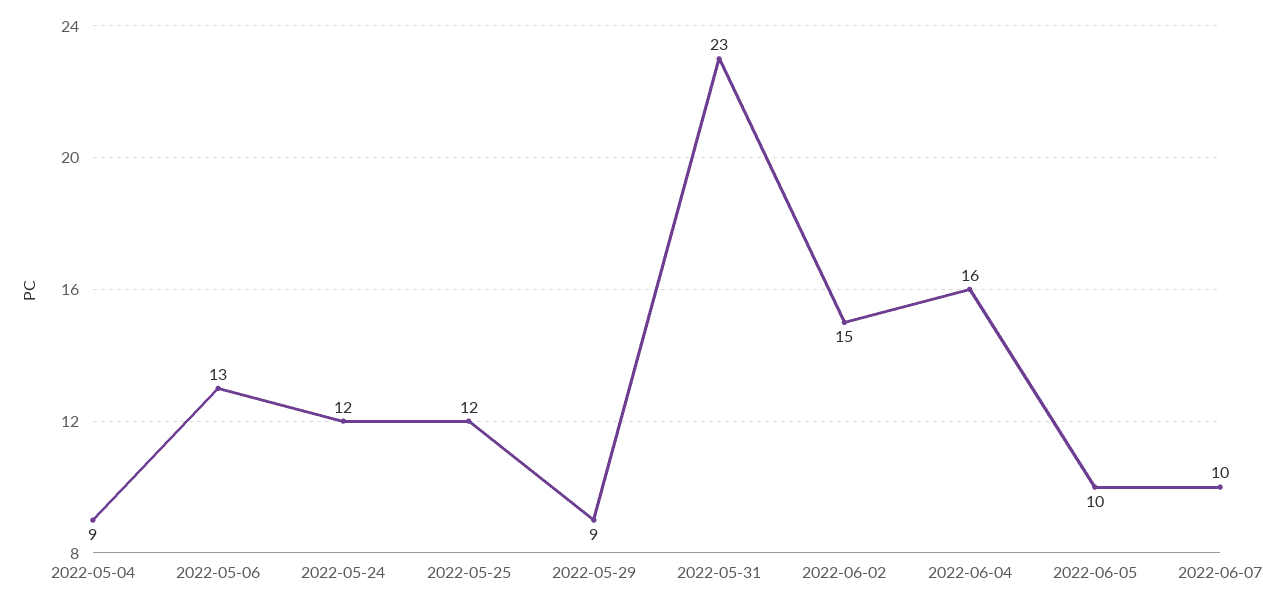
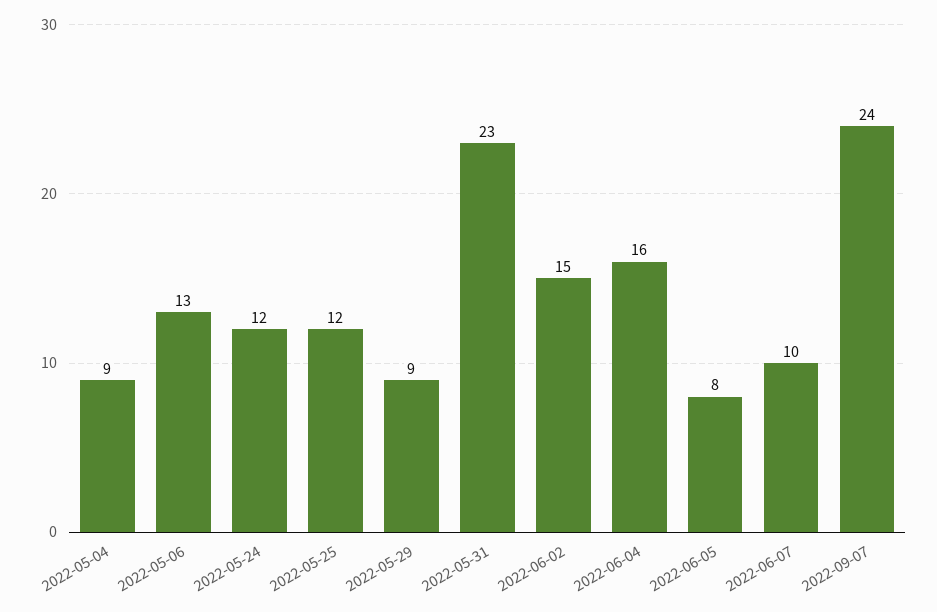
2022-06-05: 10 -> 8
2022-09-07: none -> 24

